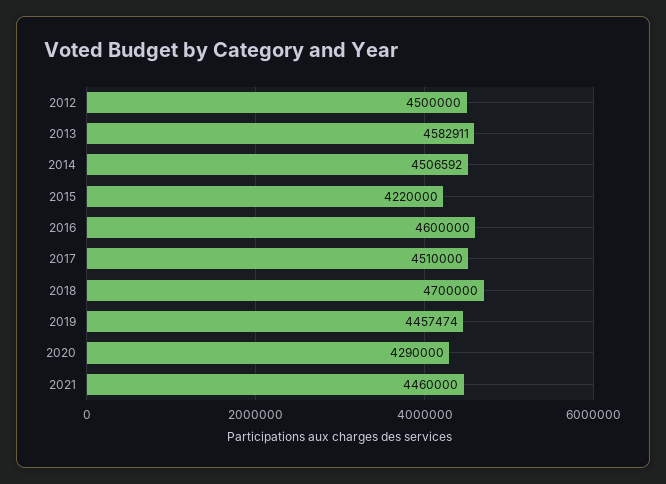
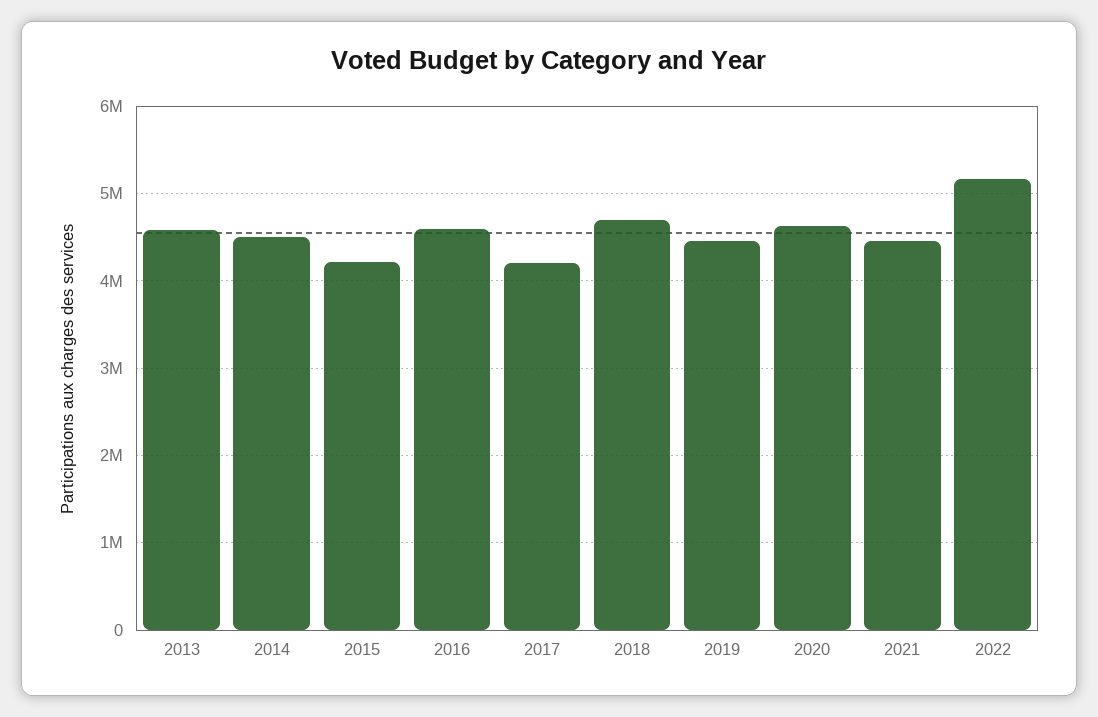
2012: 4500000 -> none
2017: 4510000 -> 4200000
2020: 4290000 -> 4600000
2022: none -> 5200000

